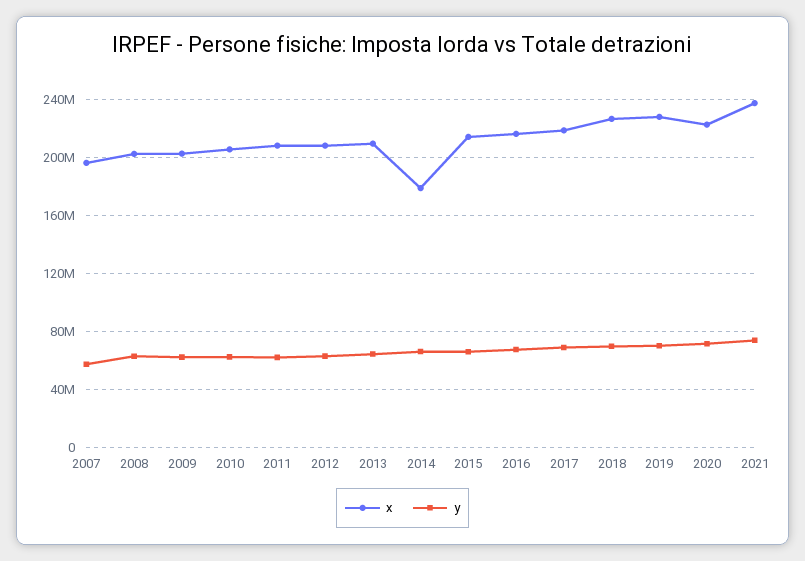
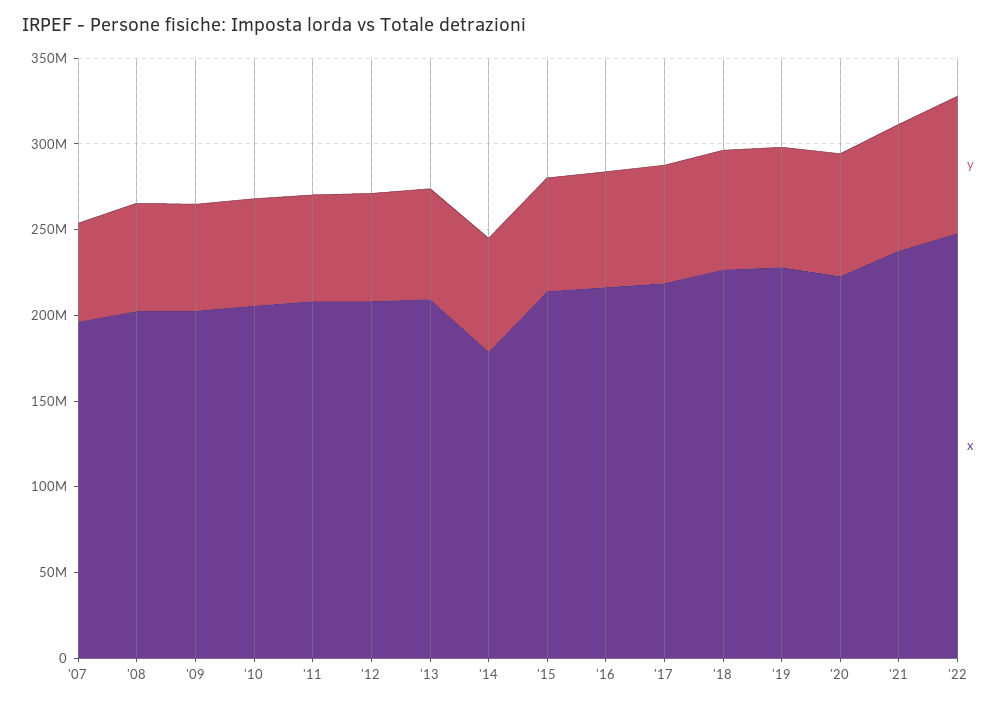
y, '22: none -> 80000000
x, '22: none -> 250000000

